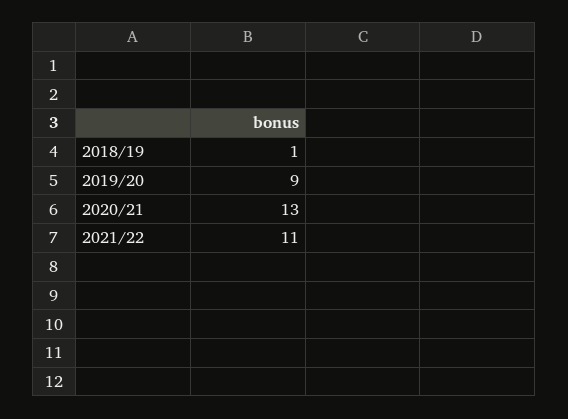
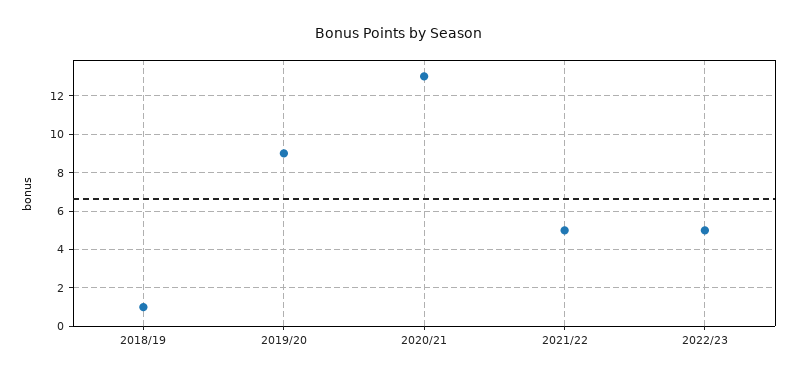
2021/22: 11 -> 5
2022/23: none -> 5

